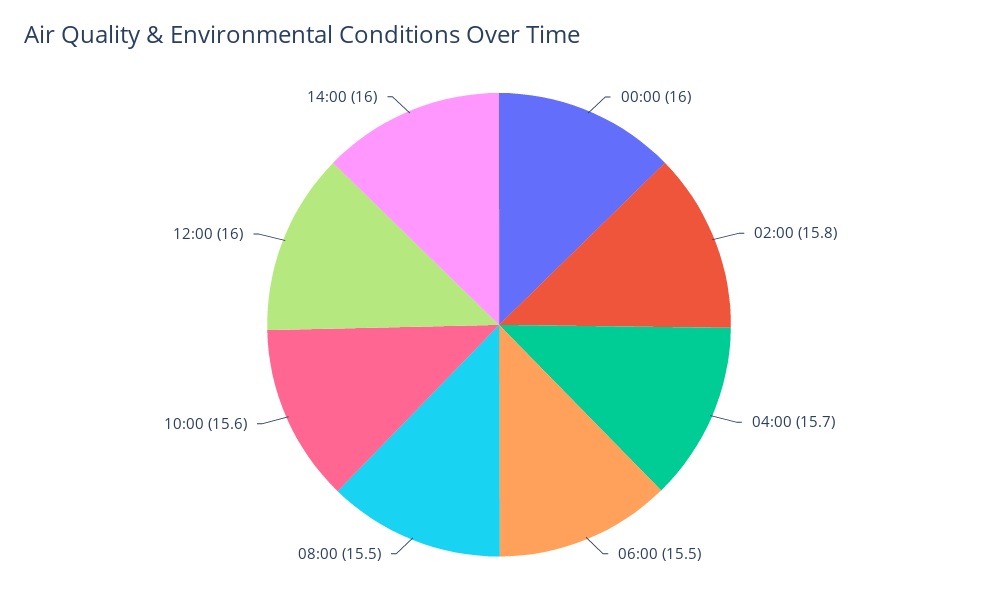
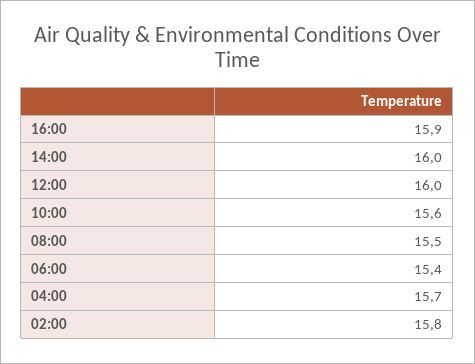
00:00: 16 -> none
06:00: 15.5 -> 15.4
16:00: none -> 15.9

